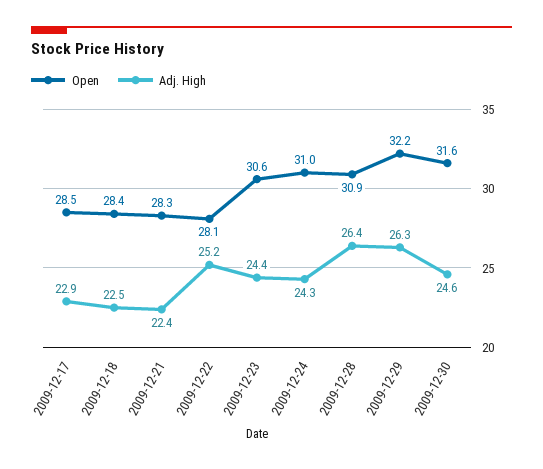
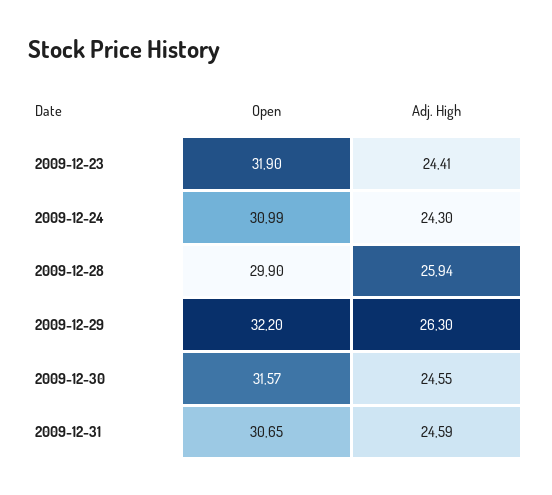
Open, 2009-12-17: 28.5 -> none
Adj. High, 2009-12-17: 22.9 -> none
Open, 2009-12-18: 28.4 -> none
Adj. High, 2009-12-18: 22.5 -> none
Open, 2009-12-21: 28.3 -> none
Adj. High, 2009-12-21: 22.4 -> none
Open, 2009-12-22: 28.1 -> none
Adj. High, 2009-12-22: 25.2 -> none
Open, 2009-12-23: 30.6 -> 31.9
Open, 2009-12-28: 30.9 -> 29.9
Adj. High, 2009-12-28: 26.4 -> 25.94
Open, 2009-12-31: none -> 30.65
Adj. High, 2009-12-31: none -> 24.59

